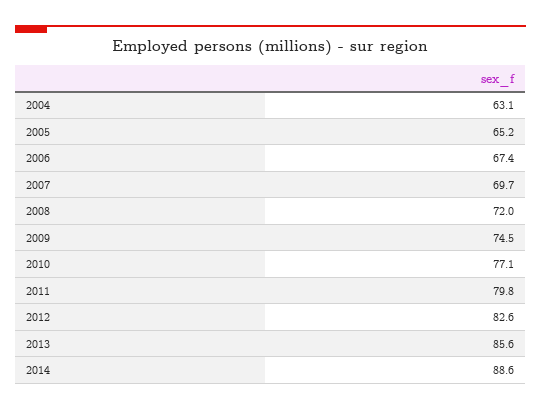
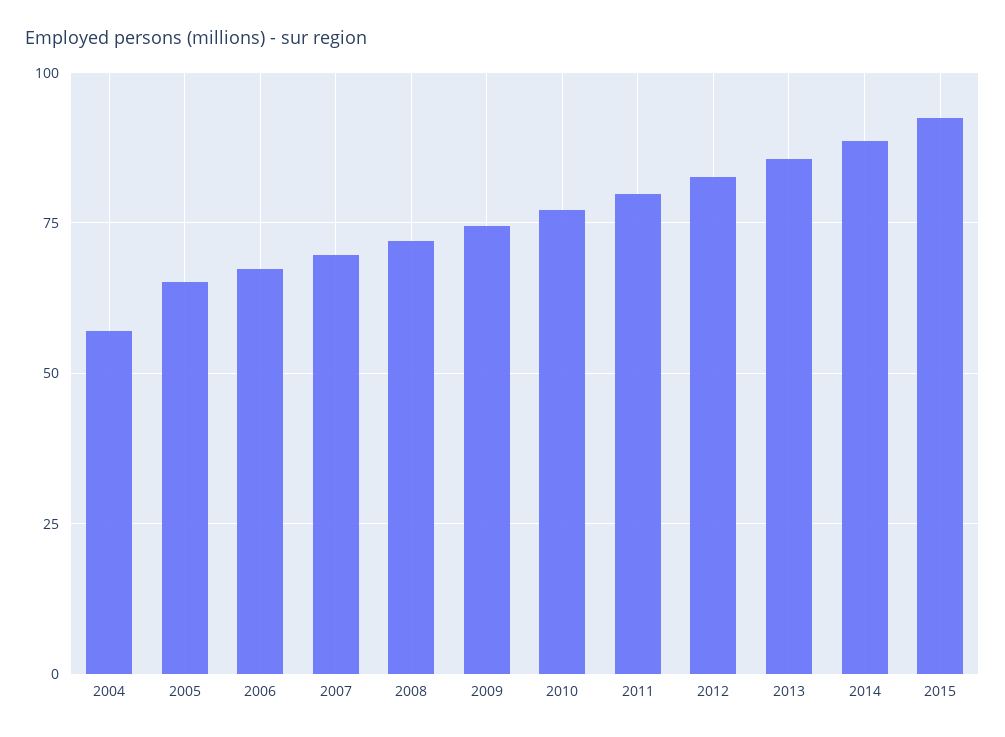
2004: 63.1 -> 57.5
2015: none -> 92.5

